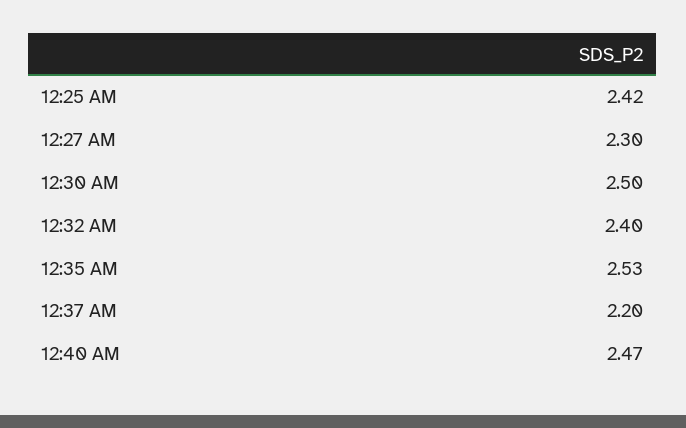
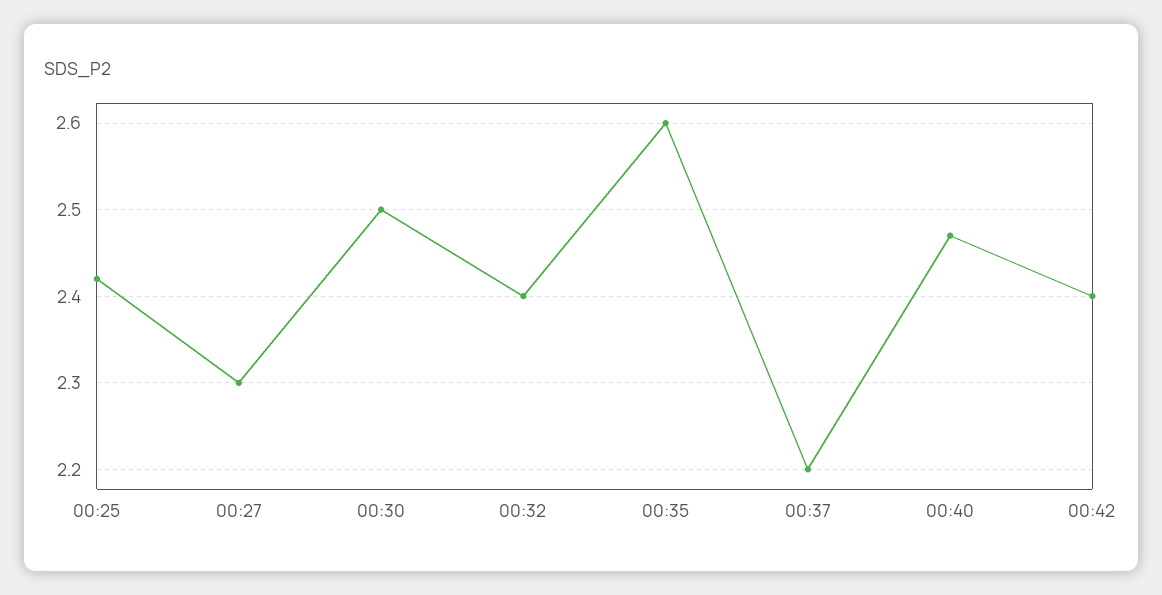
12:35 AM: 2.53 -> 2.6
00:42: none -> 2.4

